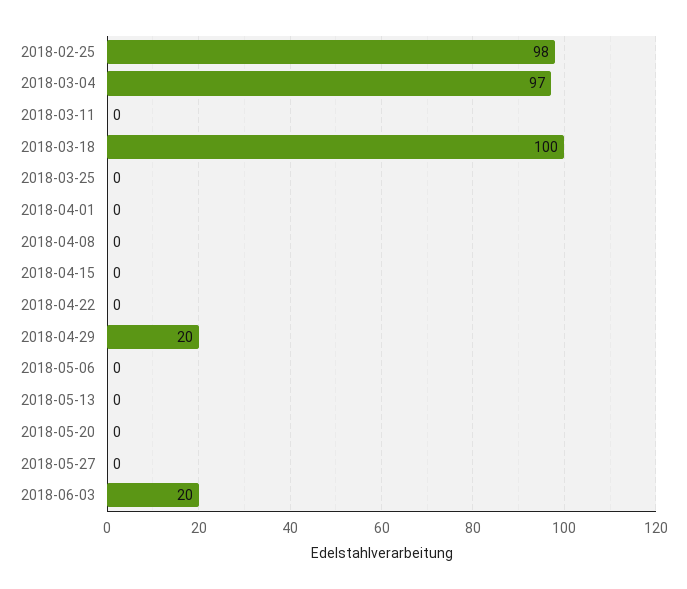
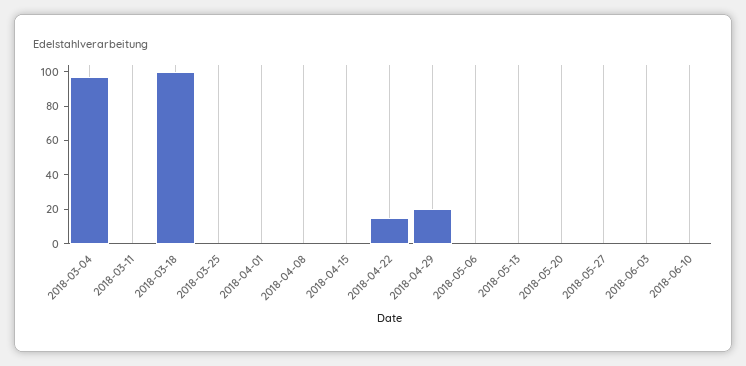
2018-02-25: 98 -> none
2018-04-22: 0 -> 15
2018-06-03: 20 -> 0
2018-06-10: none -> 0

